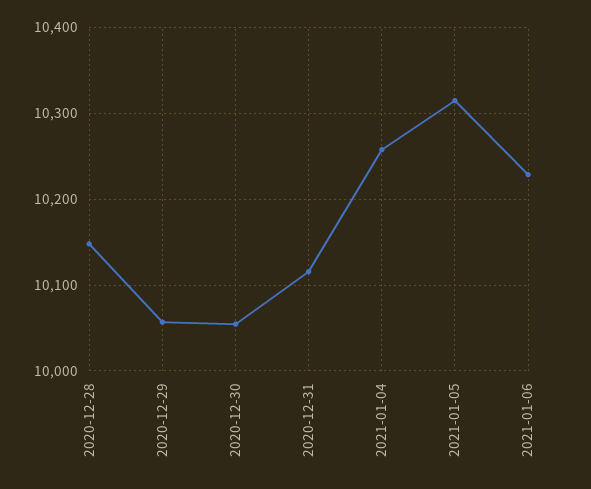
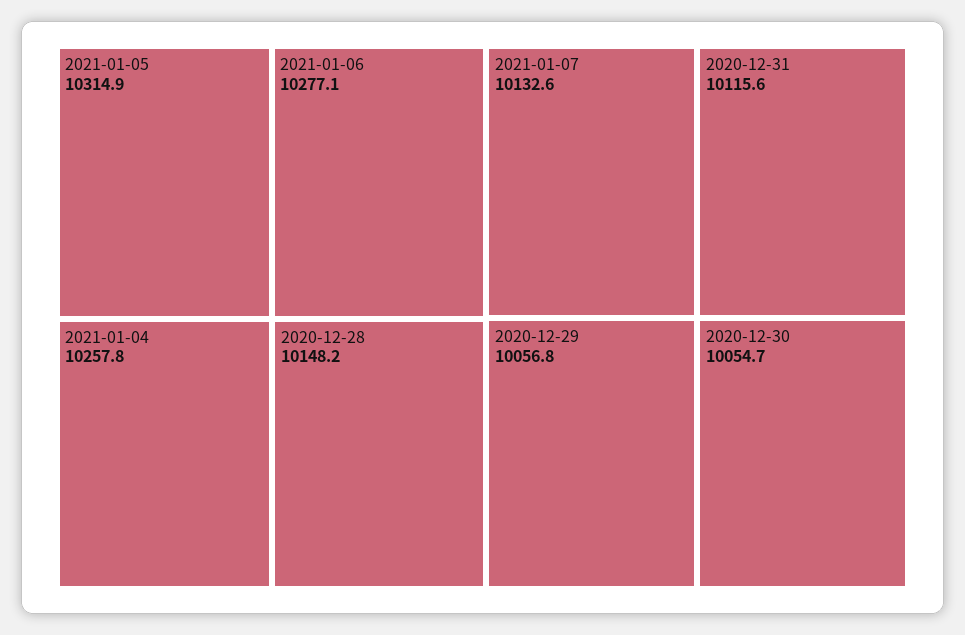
2021-01-06: 10230 -> 10277.1
2021-01-07: none -> 10132.6

